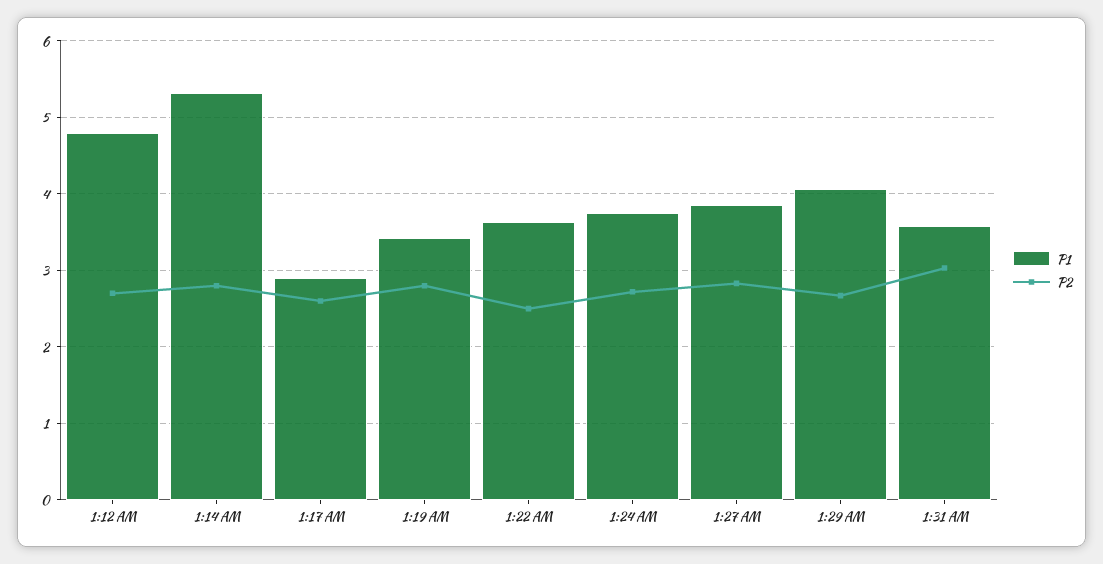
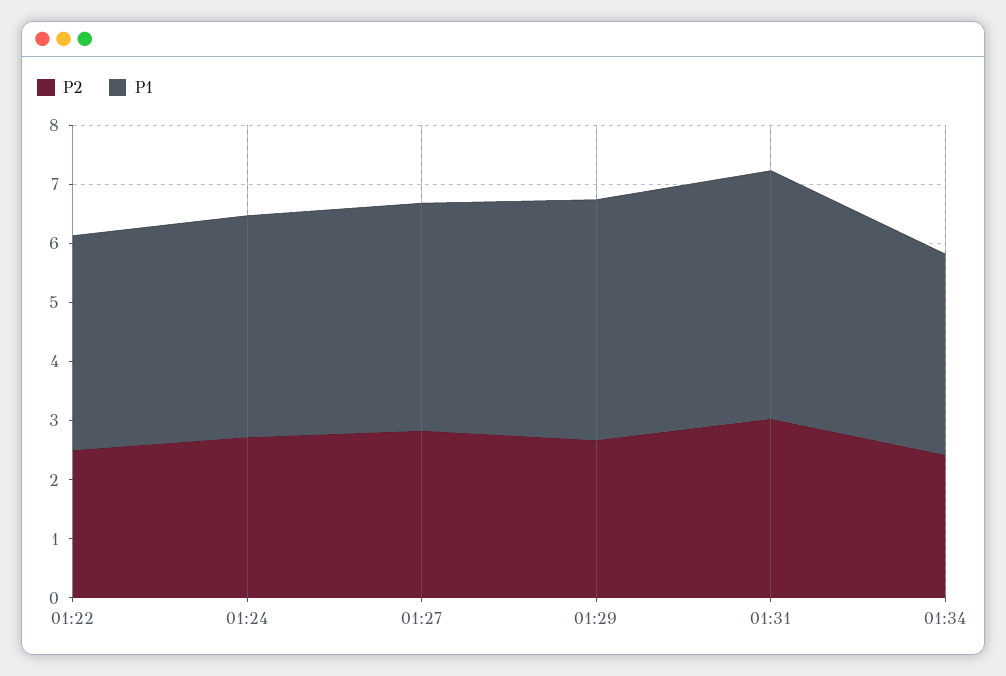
P1, 1:12 AM: 4.8 -> none
P2, 1:12 AM: 2.7 -> none
P1, 1:14 AM: 5.3 -> none
P2, 1:14 AM: 2.8 -> none
P1, 1:17 AM: 2.9 -> none
P2, 1:17 AM: 2.6 -> none
P1, 1:19 AM: 3.4 -> none
P2, 1:19 AM: 2.8 -> none
P1, 1:31 AM: 3.6 -> 4.2
P2, 01:34: none -> 2.4
P1, 01:34: none -> 3.4

